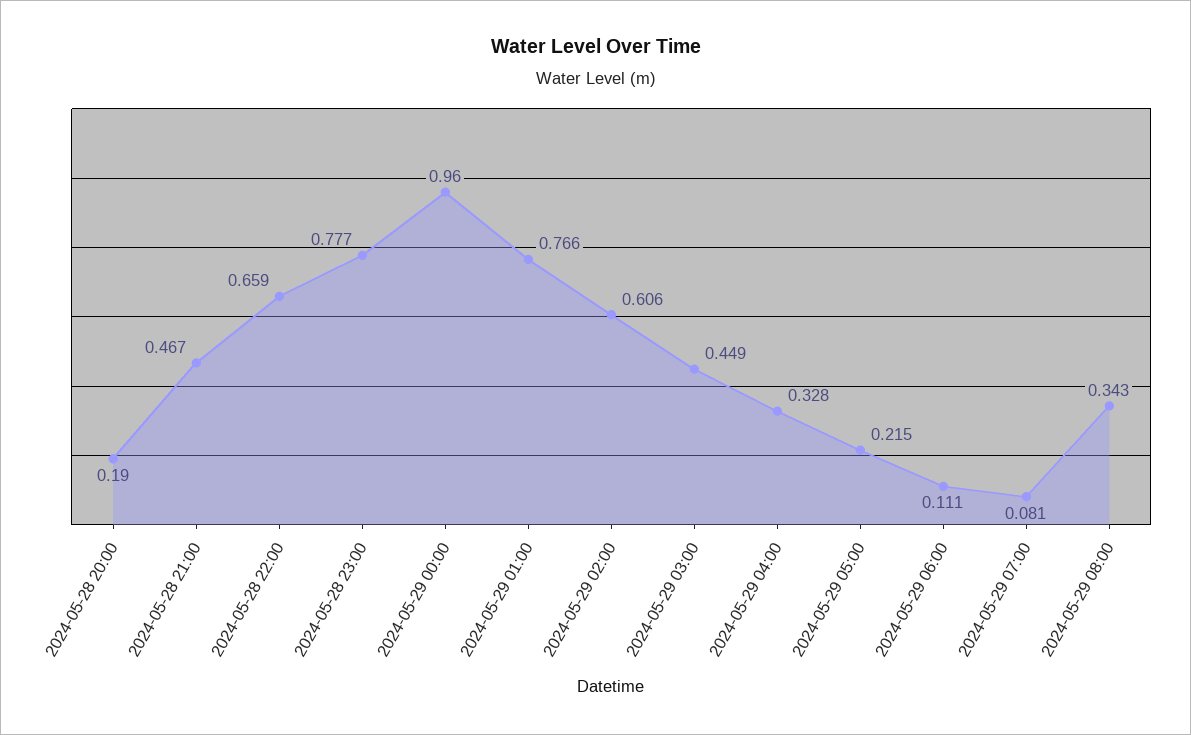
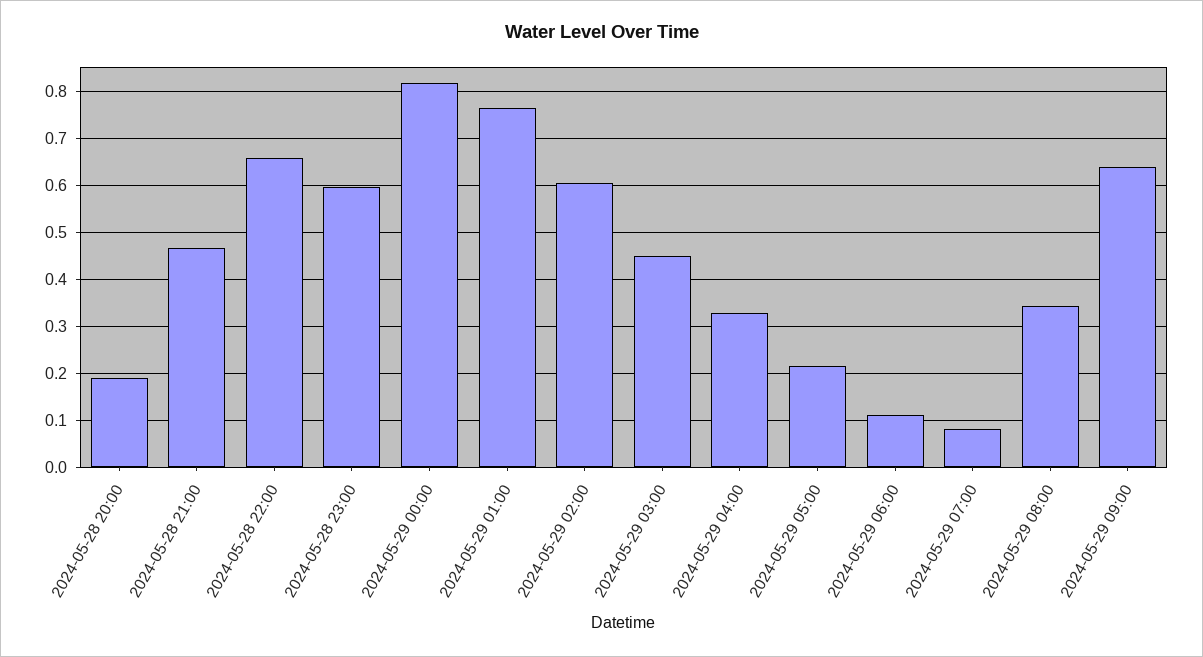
2024-05-28 23:00: 0.777 -> 0.6
2024-05-29 00:00: 0.96 -> 0.82
2024-05-29 09:00: none -> 0.64

